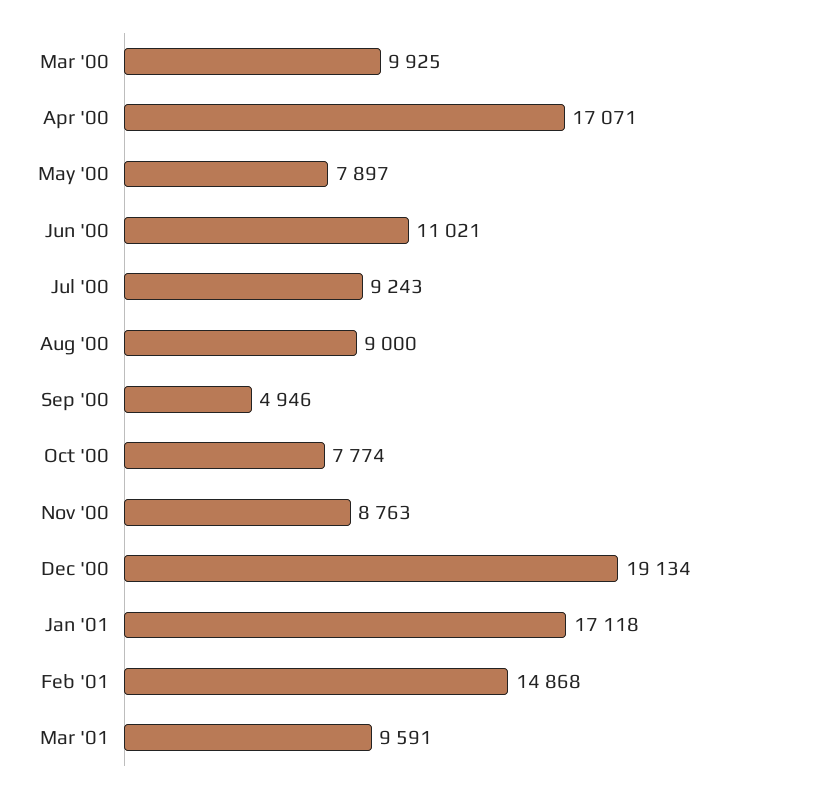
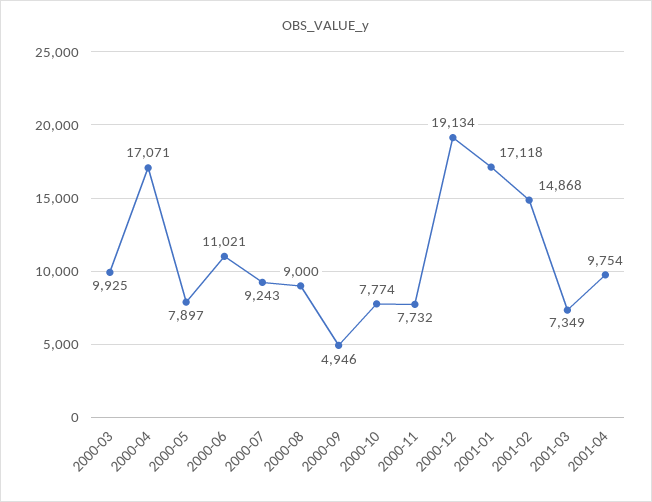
Nov '00: 8763 -> 7732
Mar '01: 9591 -> 7349
2001-04: none -> 9754

